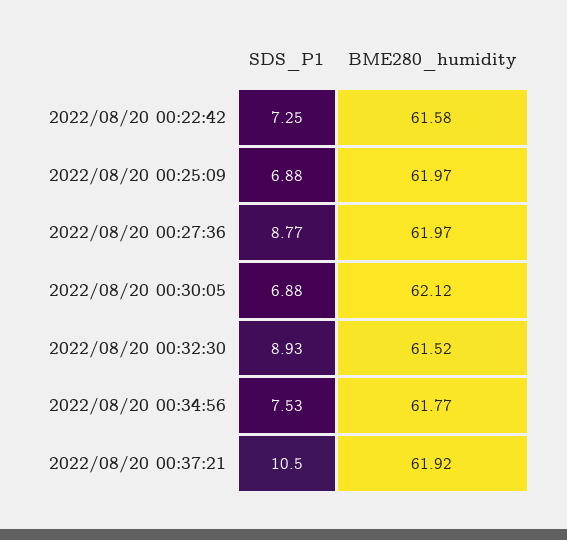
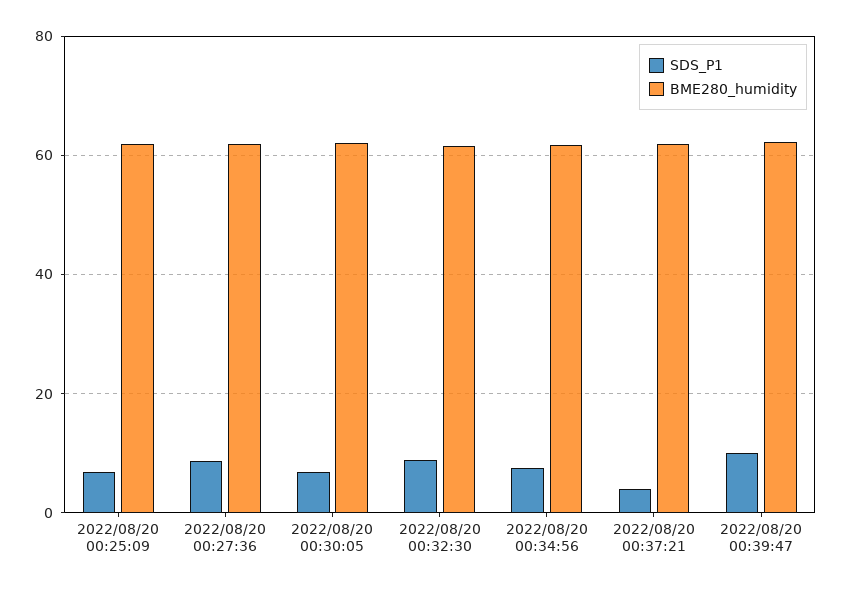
SDS_P1, 2022/08/20 00:22:42: 7.25 -> none
BME280_humidity, 2022/08/20 00:22:42: 61.58 -> none
SDS_P1, 2022/08/20 00:37:21: 10.5 -> 4
SDS_P1, 2022/08/20 00:39:47: none -> 10
BME280_humidity, 2022/08/20 00:39:47: none -> 62

